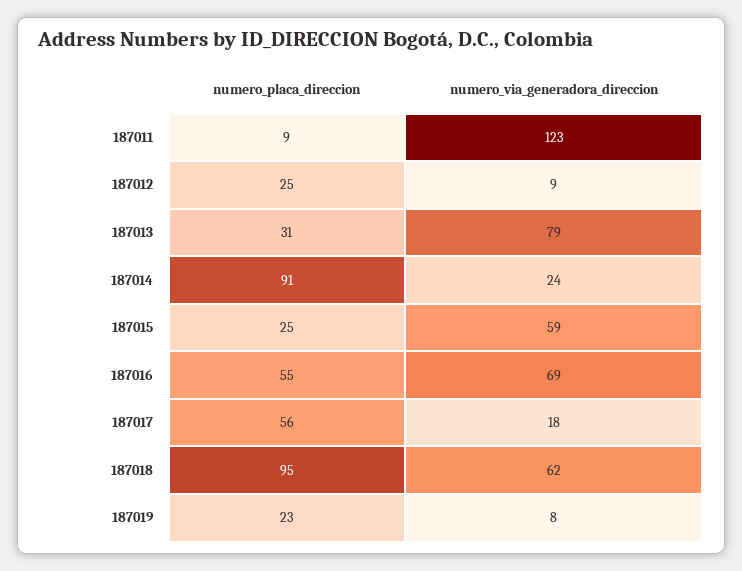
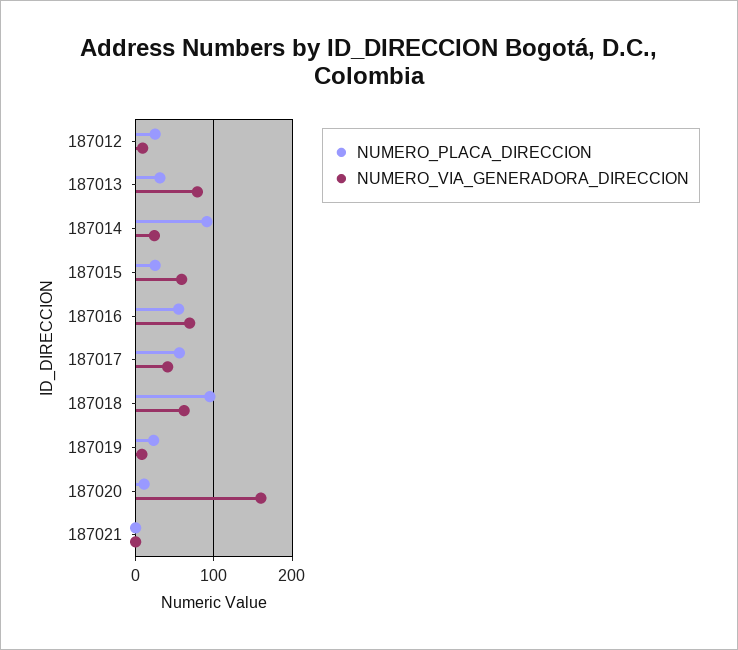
numero_placa_direccion, 187011: 9 -> none
numero_via_generadora_direccion, 187011: 123 -> none
numero_via_generadora_direccion, 187017: 18 -> 40
numero_placa_direccion, 187020: none -> 10
numero_via_generadora_direccion, 187020: none -> 160
numero_placa_direccion, 187021: none -> 0
numero_via_generadora_direccion, 187021: none -> 0

